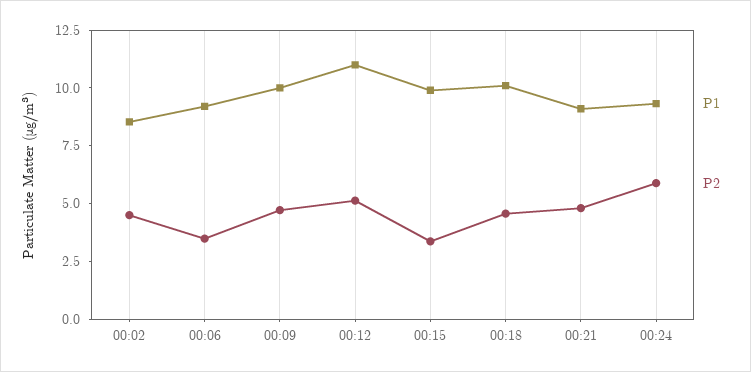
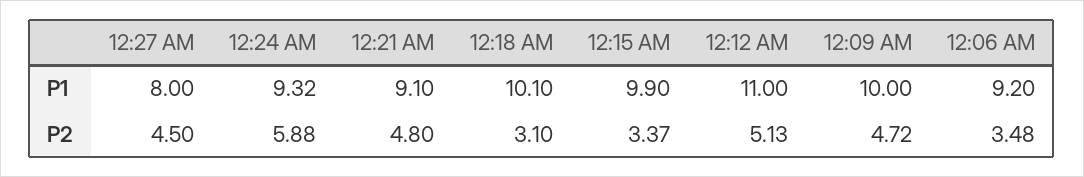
P1, 00:02: 8.5 -> none
P2, 00:02: 4.5 -> none
P2, 00:18: 4.5 -> 3.1
P1, 12:27 AM: none -> 8
P2, 12:27 AM: none -> 4.5

